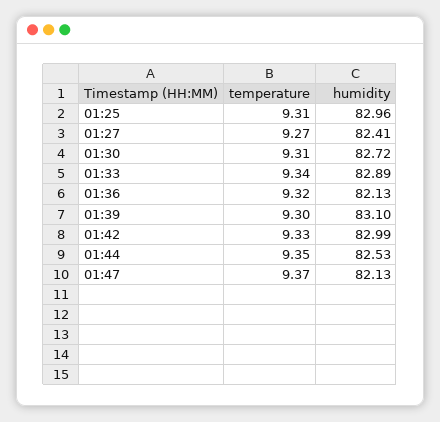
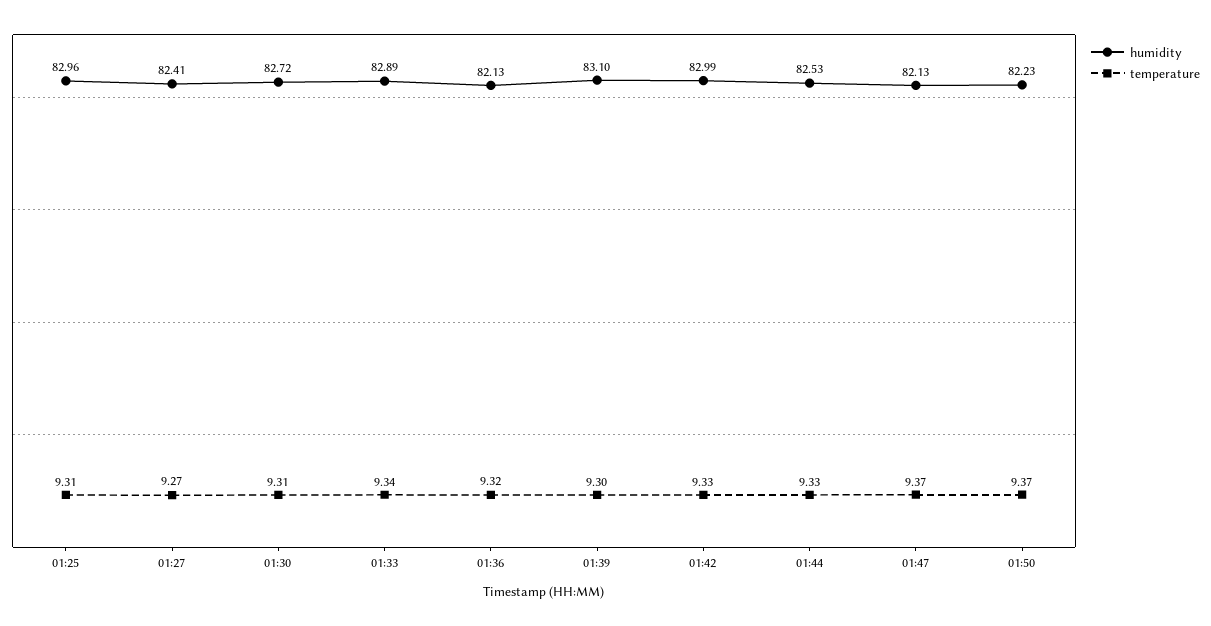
temperature, 01:44: 9.35 -> 9.33
humidity, 01:50: none -> 82.23
temperature, 01:50: none -> 9.37

